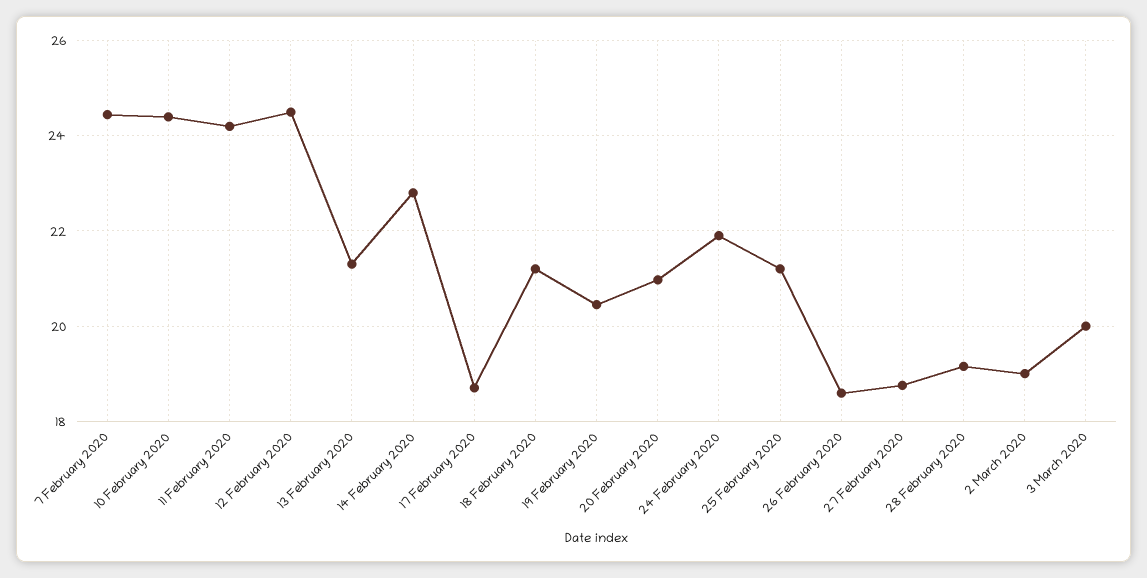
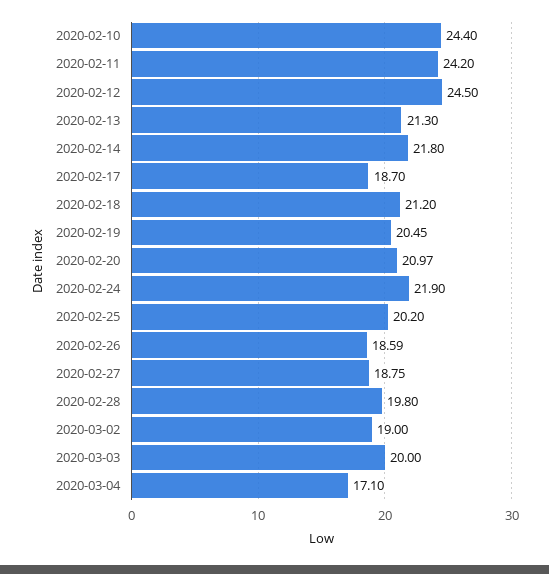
7 February 2020: 24.4 -> none
14 February 2020: 22.8 -> 21.8
25 February 2020: 21.2 -> 20.2
28 February 2020: 19.2 -> 19.8
2020-03-04: none -> 17.1

